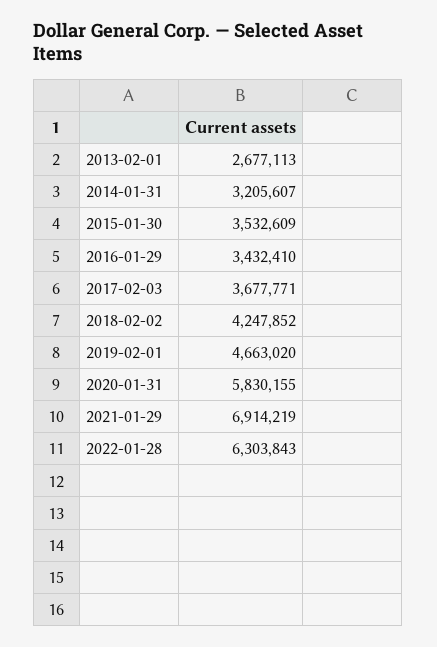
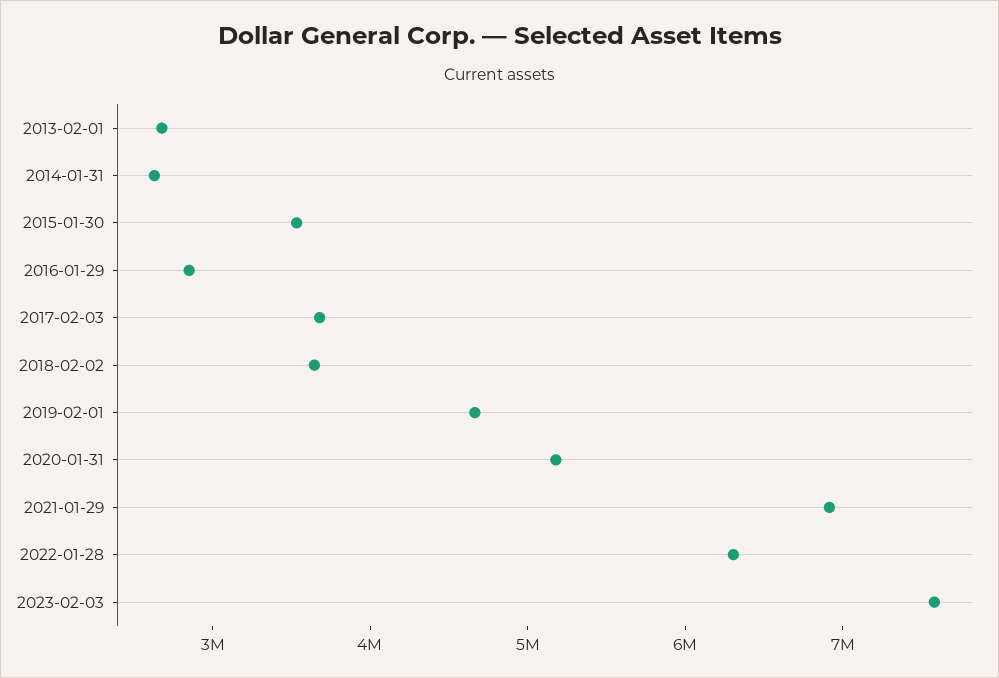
2014-01-31: 3205607 -> 2600000
2016-01-29: 3432410 -> 2800000
2018-02-02: 4247852 -> 3600000
2020-01-31: 5830155 -> 5200000
2023-02-03: none -> 7600000

